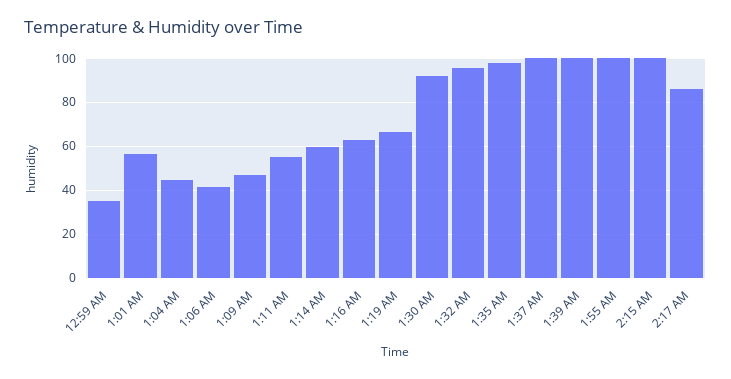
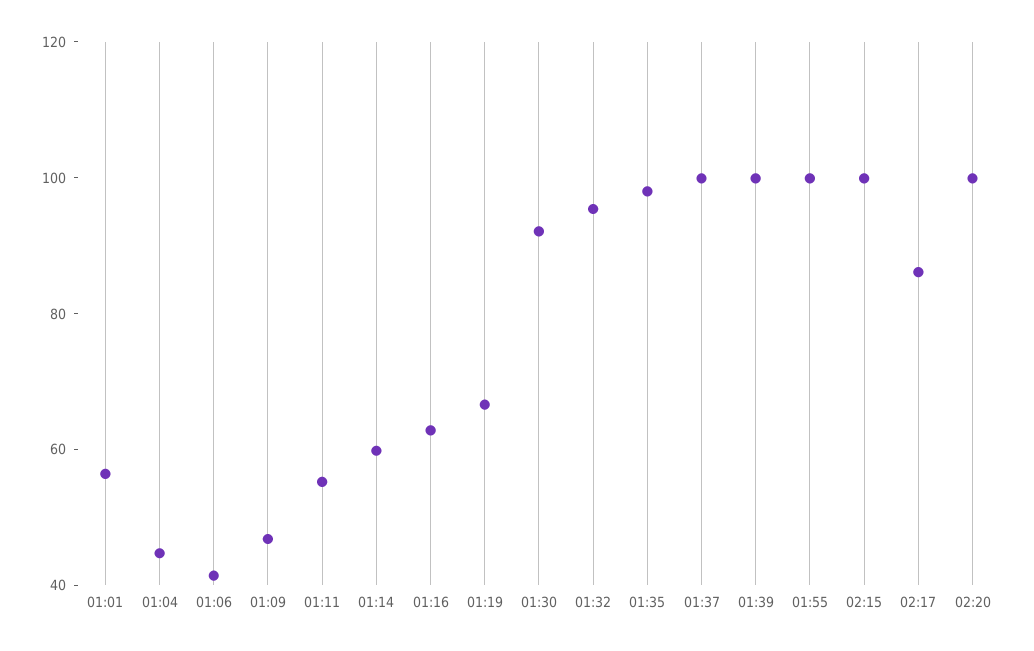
12:59 AM: 35 -> none
02:20: none -> 100

